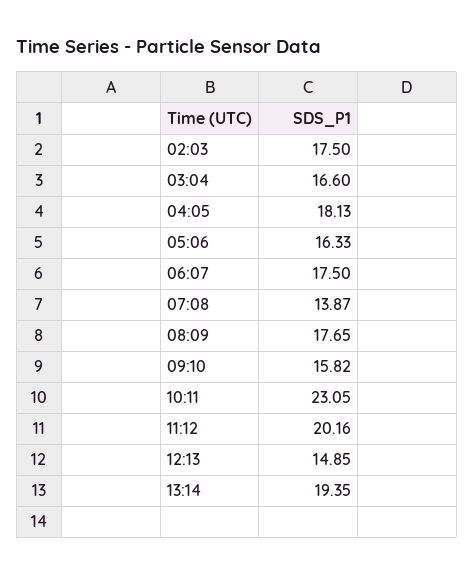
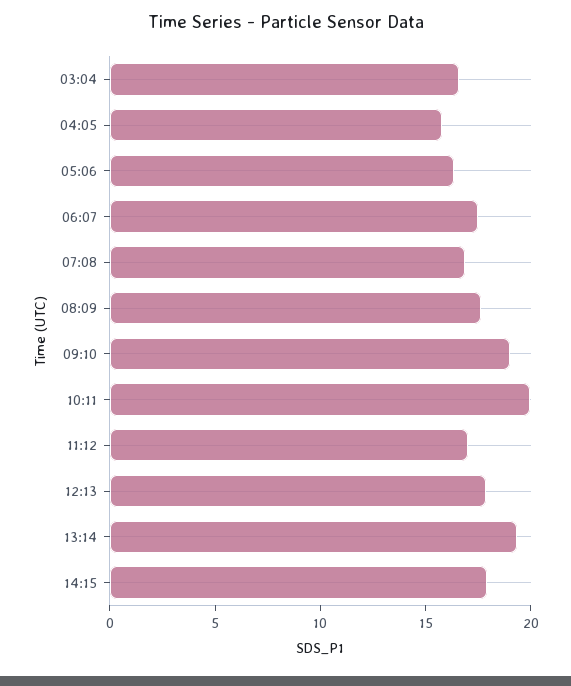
02:03: 17.5 -> none
04:05: 18.13 -> 16
07:08: 13.87 -> 17
09:10: 15.82 -> 19
10:11: 23.05 -> 20
11:12: 20.16 -> 17
12:13: 14.85 -> 18
14:15: none -> 18

